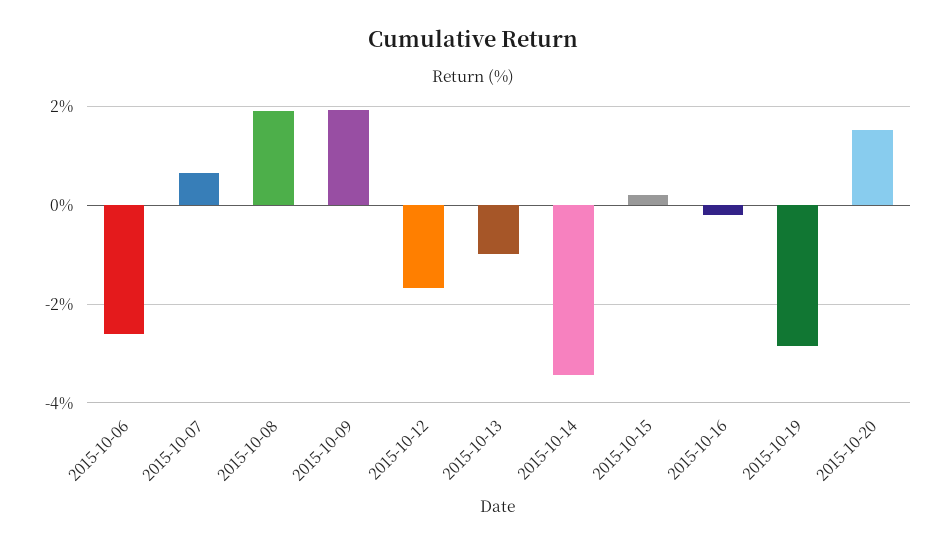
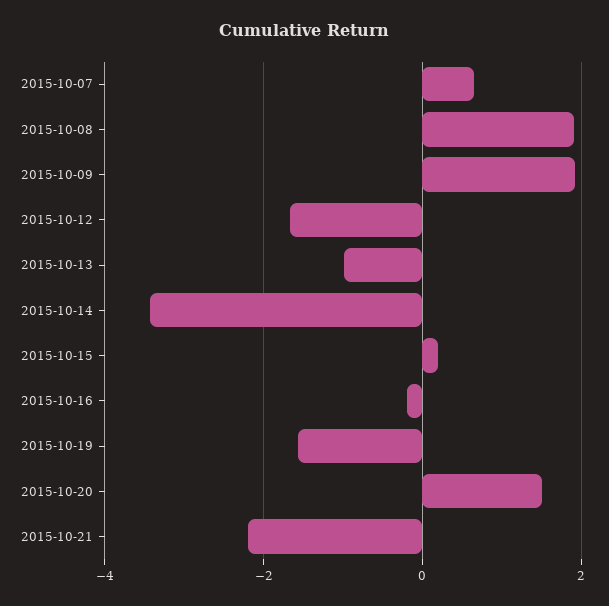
2015-10-06: -2.6 -> none
2015-10-19: -2.8 -> -1.6
2015-10-21: none -> -2.2

